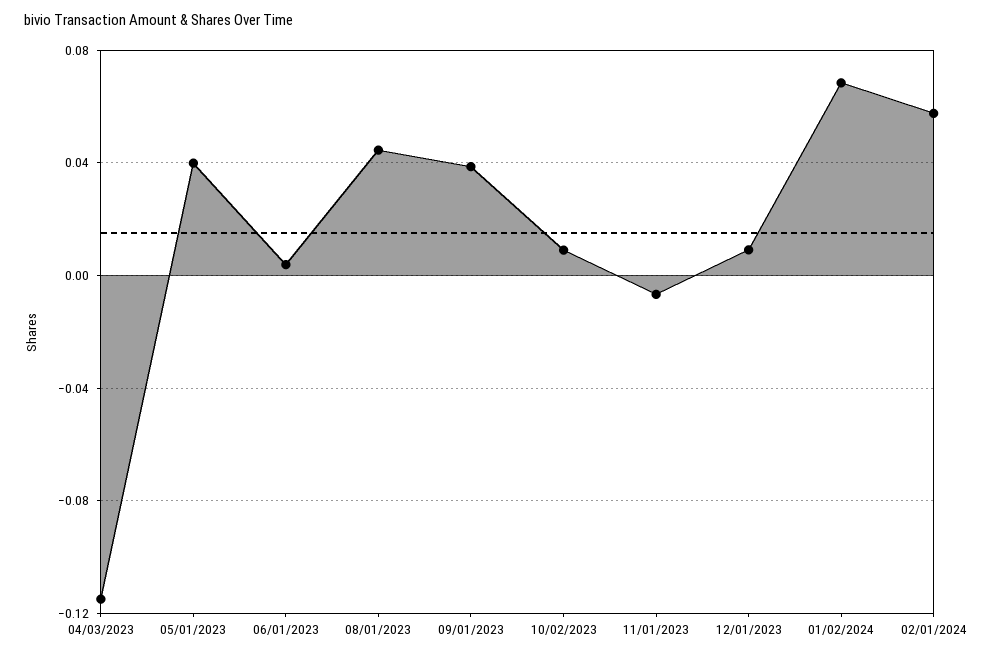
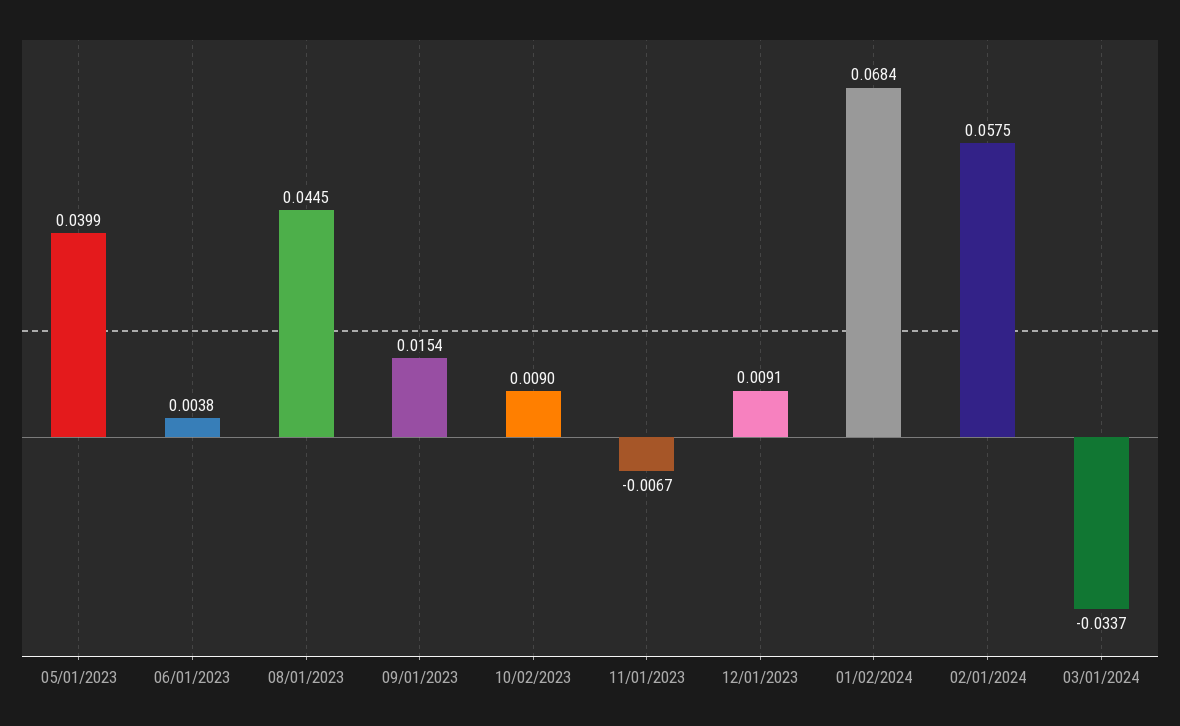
04/03/2023: -0.115 -> none
09/01/2023: 0.04 -> 0.0154
03/01/2024: none -> -0.0337

